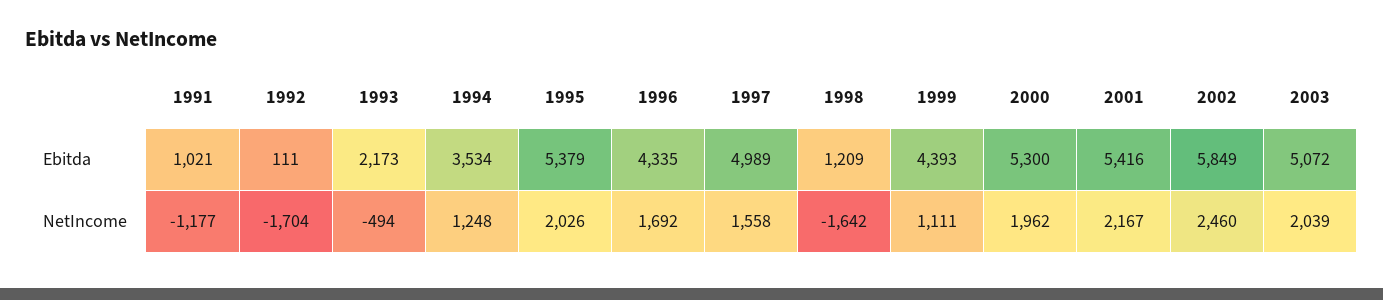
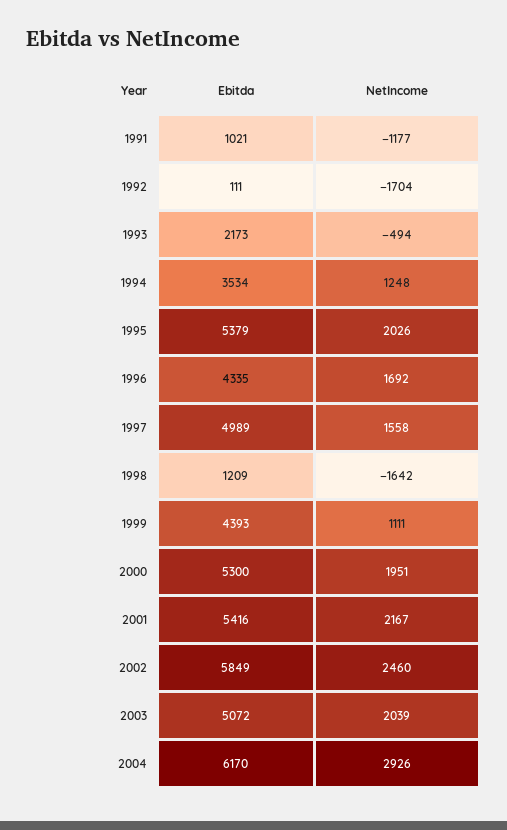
2000, NetIncome: 1962 -> 1951
2004, Ebitda: none -> 6170
2004, NetIncome: none -> 2926

